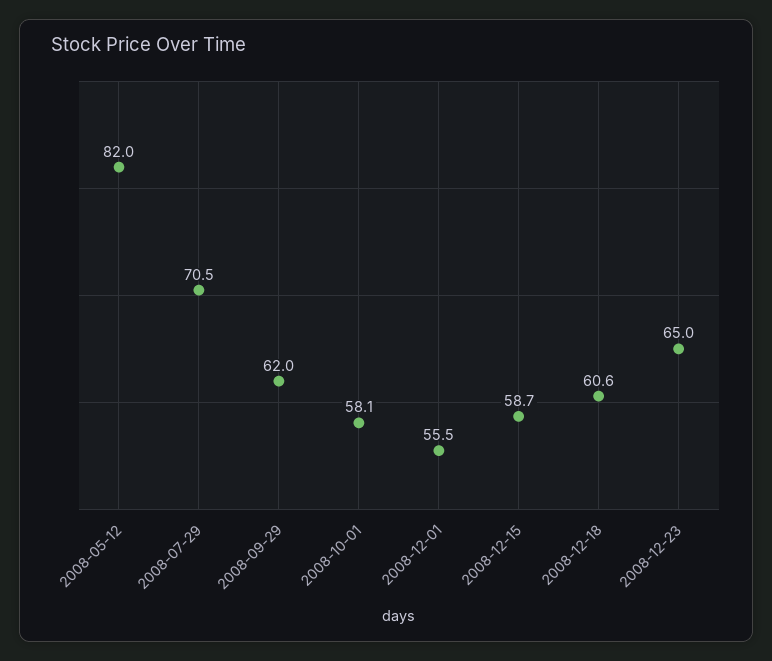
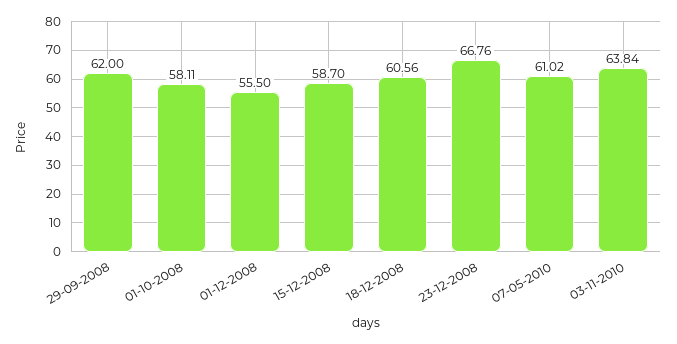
2008-05-12: 82 -> none
2008-07-29: 70.5 -> none
2008-12-23: 65 -> 66.76
07-05-2010: none -> 61.02
03-11-2010: none -> 63.84

